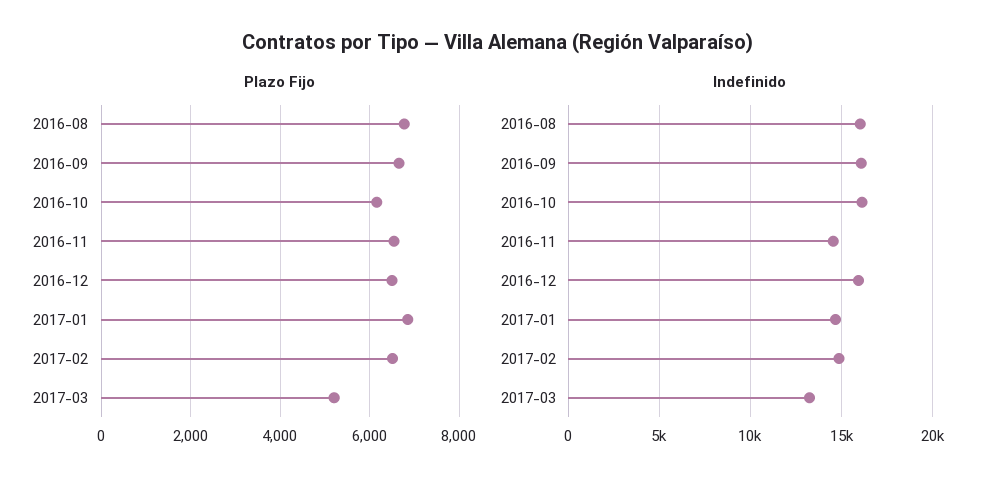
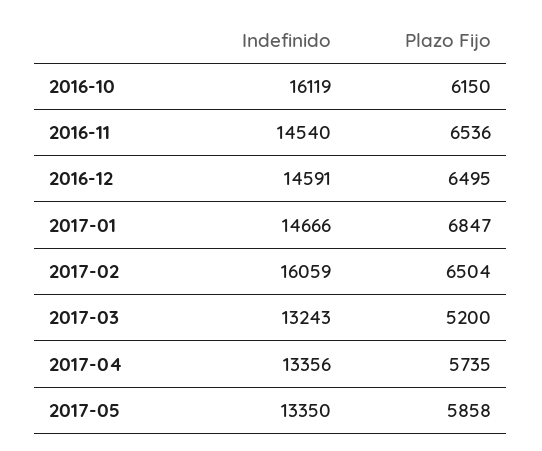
Plazo Fijo, 2016-08: 6800 -> none
Plazo Fijo, 2016-09: 6600 -> none
Indefinido, 2016-08: 16000 -> none
Indefinido, 2016-09: 16000 -> none
Indefinido, 2016-12: 16000 -> 14591
Indefinido, 2017-02: 15000 -> 16059
Indefinido, 2017-04: none -> 13356
Plazo Fijo, 2017-04: none -> 5735
Indefinido, 2017-05: none -> 13350
Plazo Fijo, 2017-05: none -> 5858

